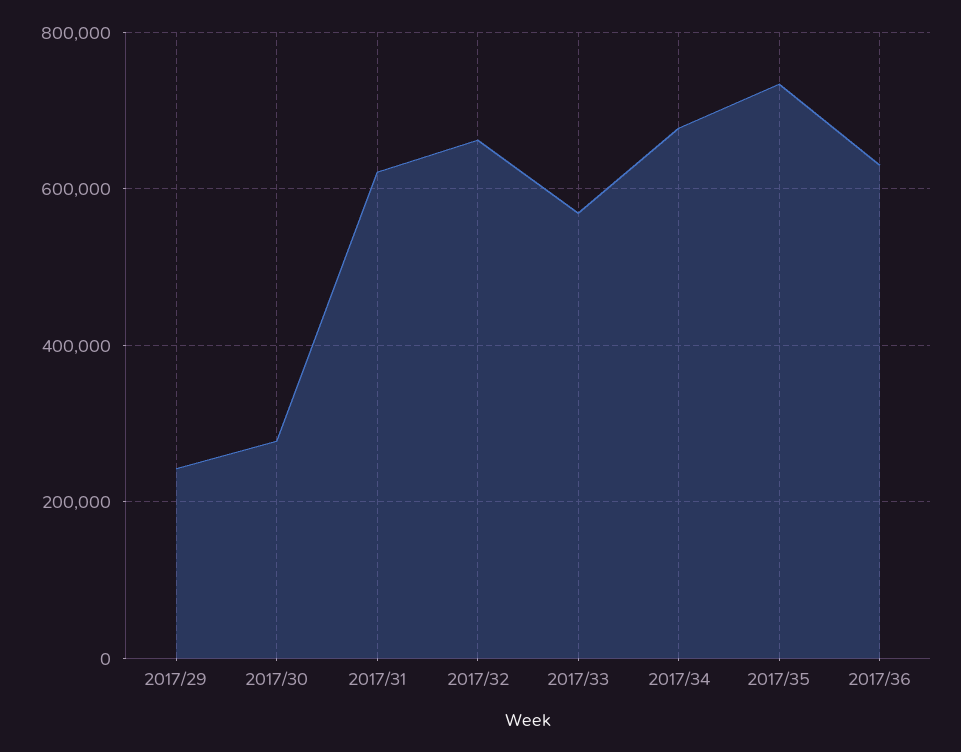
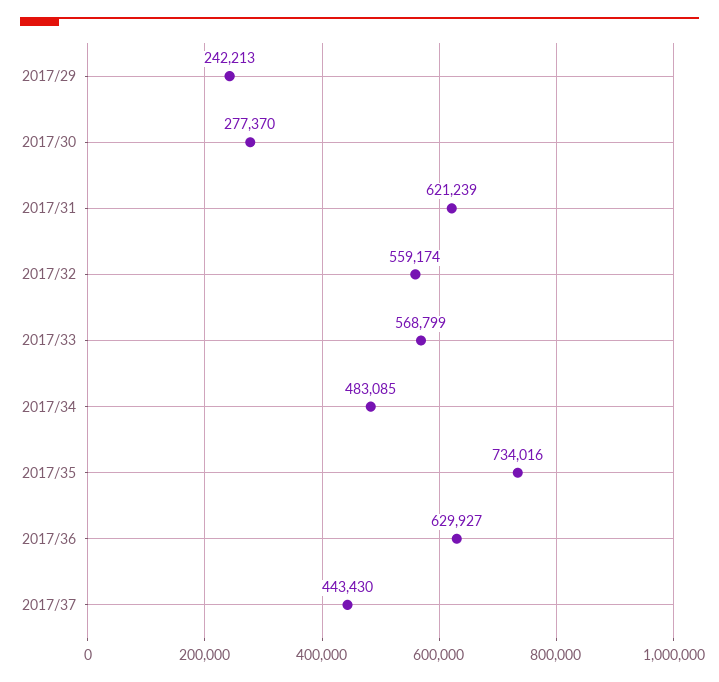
2017/32: 660000 -> 559174
2017/34: 680000 -> 483085
2017/37: none -> 443430

